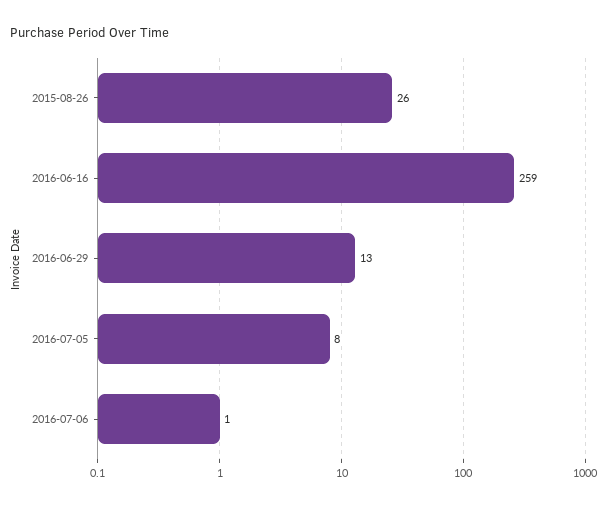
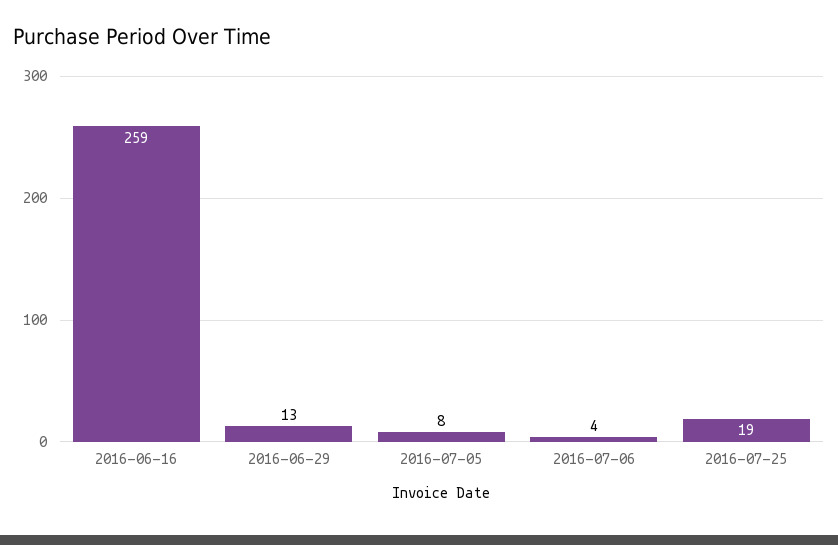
2015-08-26: 26 -> none
2016-07-06: 1 -> 4
2016-07-25: none -> 19

